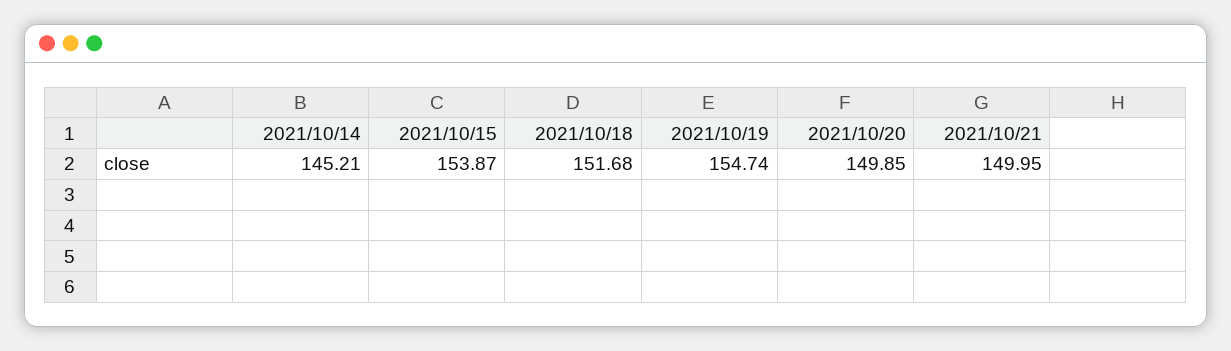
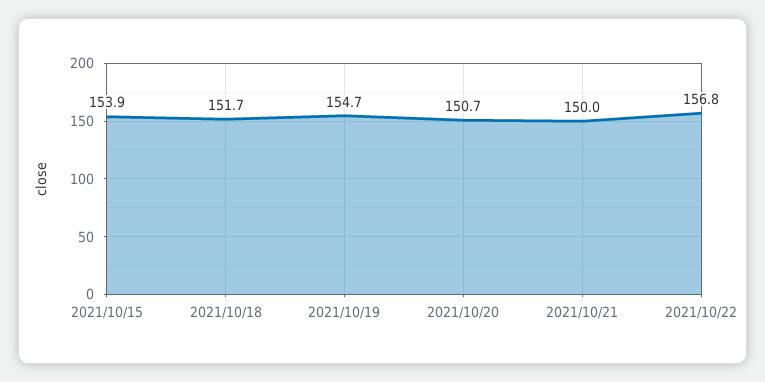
2021/10/14: 145.21 -> none
2021/10/20: 149.85 -> 150.7
2021/10/22: none -> 156.8

